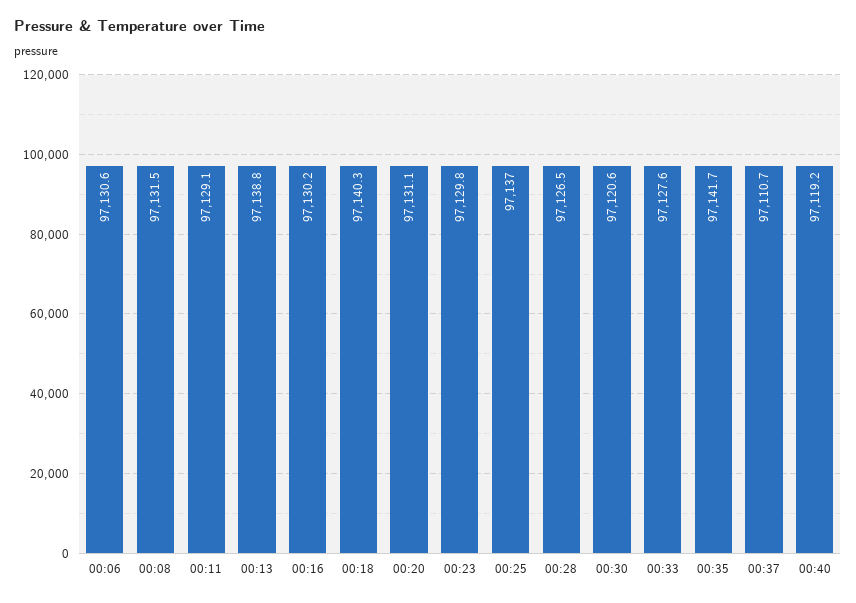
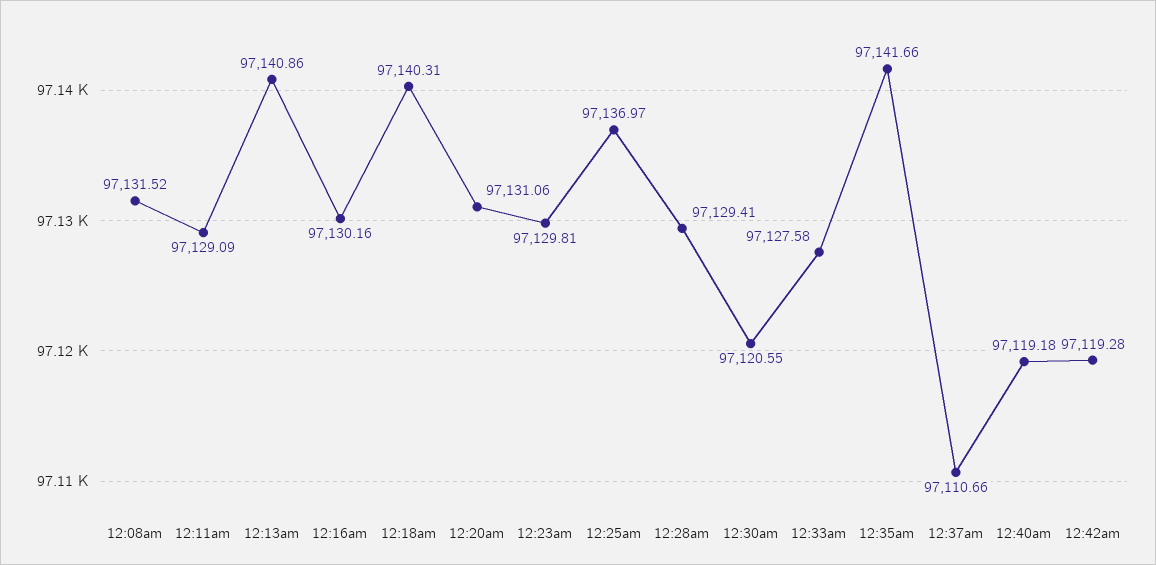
00:06: 97130.6 -> none
00:13: 97138.8 -> 97140.86
00:28: 97126.5 -> 97129.41
12:42am: none -> 97119.28

